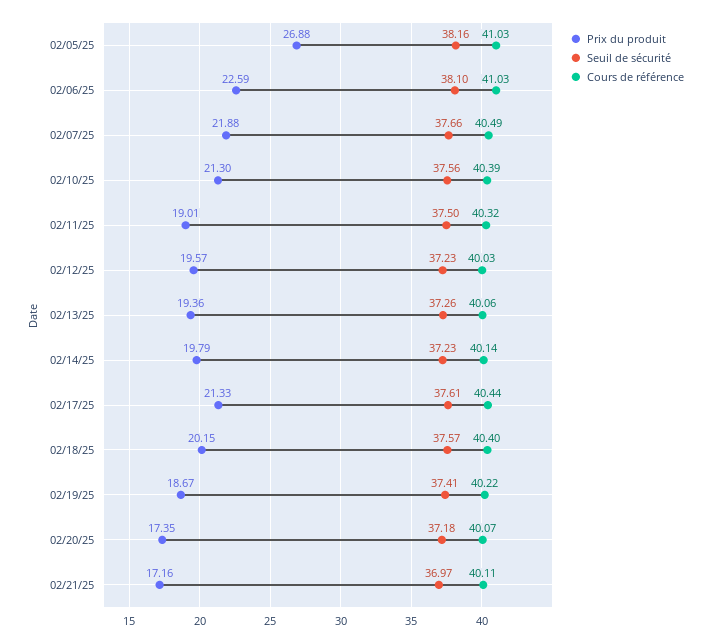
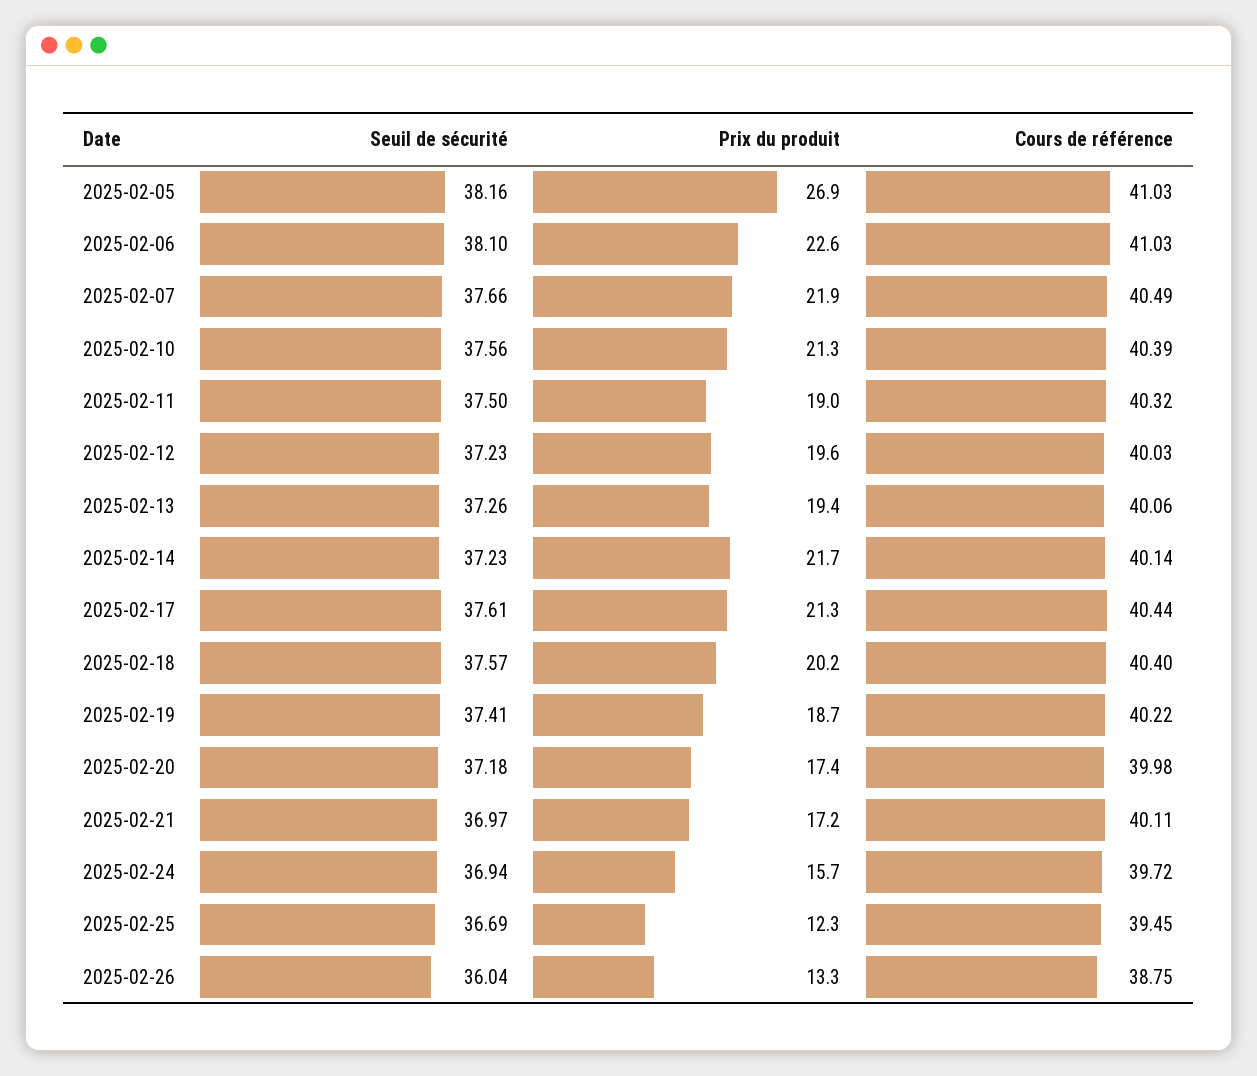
Prix du produit, 02/14/25: 19.79 -> 21.7
Cours de référence, 02/20/25: 40.07 -> 39.98
Seuil de sécurité, 2025-02-24: none -> 36.94
Prix du produit, 2025-02-24: none -> 15.7
Cours de référence, 2025-02-24: none -> 39.72
Seuil de sécurité, 2025-02-25: none -> 36.69
Prix du produit, 2025-02-25: none -> 12.3
Cours de référence, 2025-02-25: none -> 39.45
Seuil de sécurité, 2025-02-26: none -> 36.04
Prix du produit, 2025-02-26: none -> 13.3
Cours de référence, 2025-02-26: none -> 38.75

